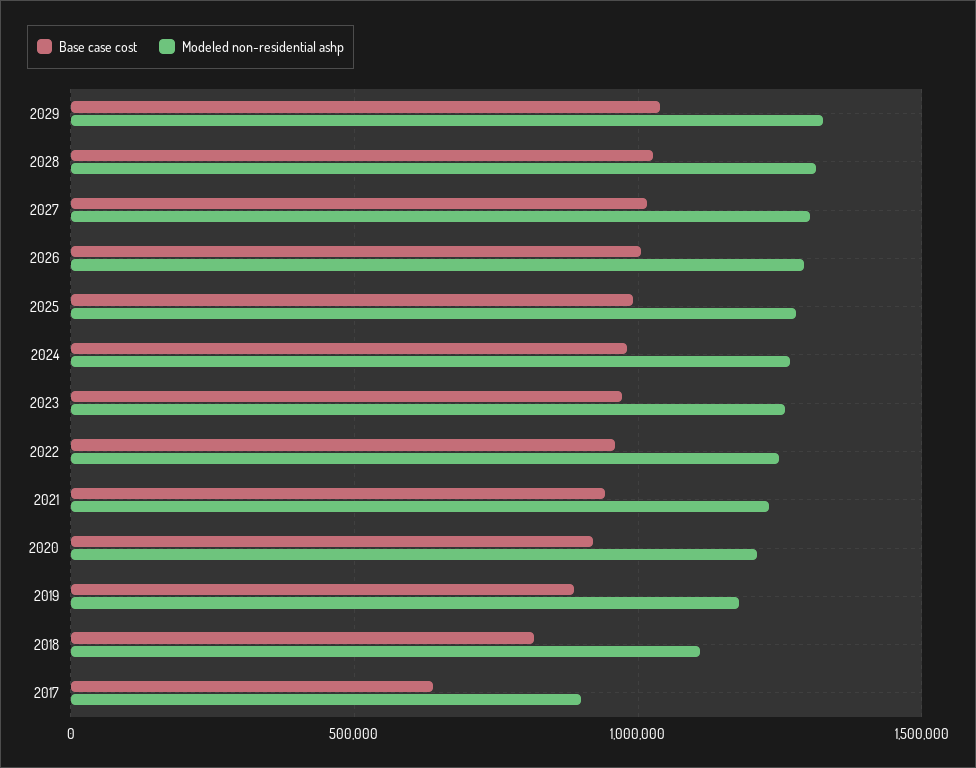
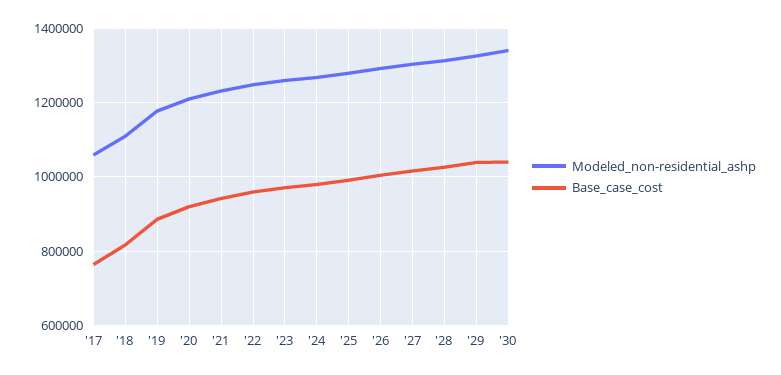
Base case cost, 2017: 650000 -> 760000
Modeled non-residential ashp, 2017: 900000 -> 1060000
Modeled non-residential ashp, '30: none -> 1340000
Base case cost, '30: none -> 1040000

